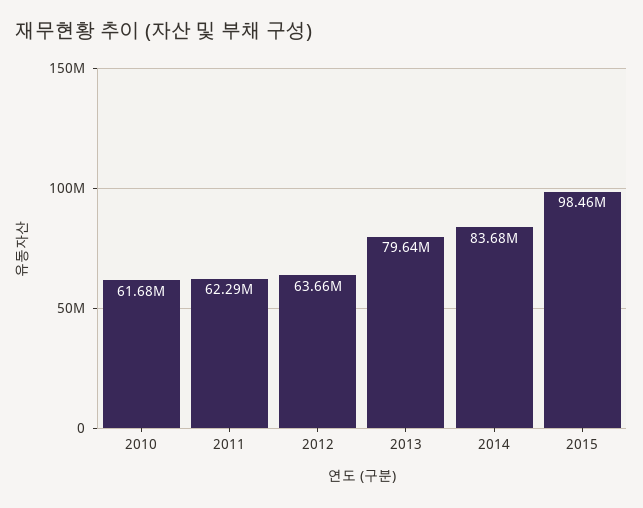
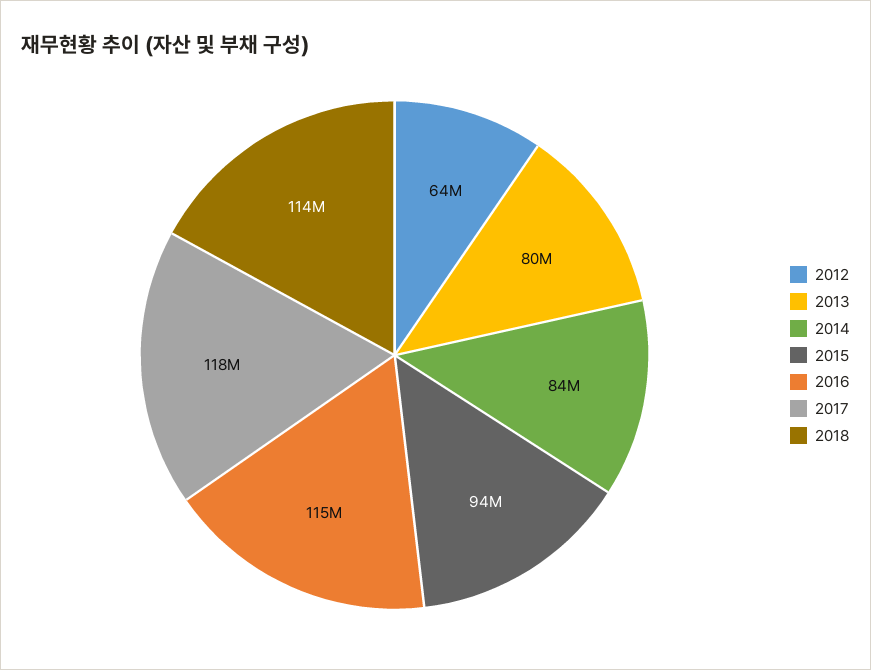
2010: 61680000 -> none
2011: 62290000 -> none
2015: 98460000 -> 94000000
2016: none -> 115000000
2017: none -> 118000000
2018: none -> 114000000

